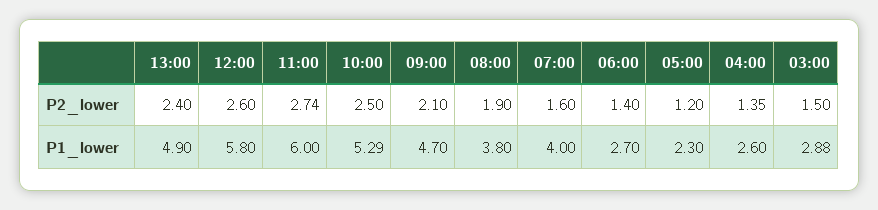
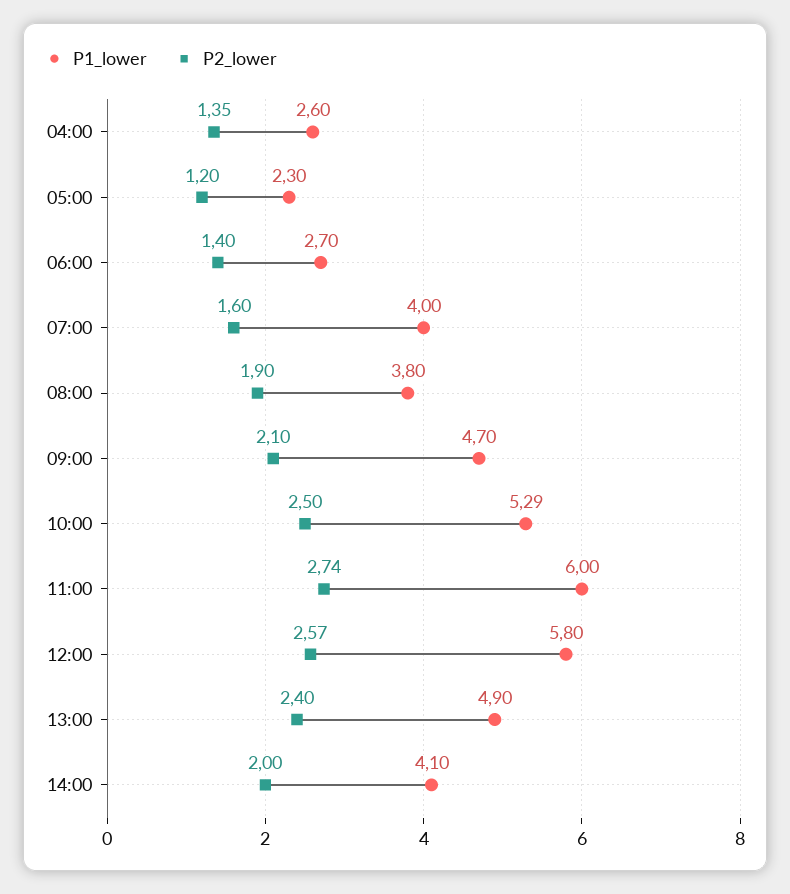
P2_lower, 12:00: 2.6 -> 2.57
P2_lower, 03:00: 1.5 -> none
P1_lower, 03:00: 2.88 -> none
P1_lower, 14:00: none -> 4.1
P2_lower, 14:00: none -> 2

